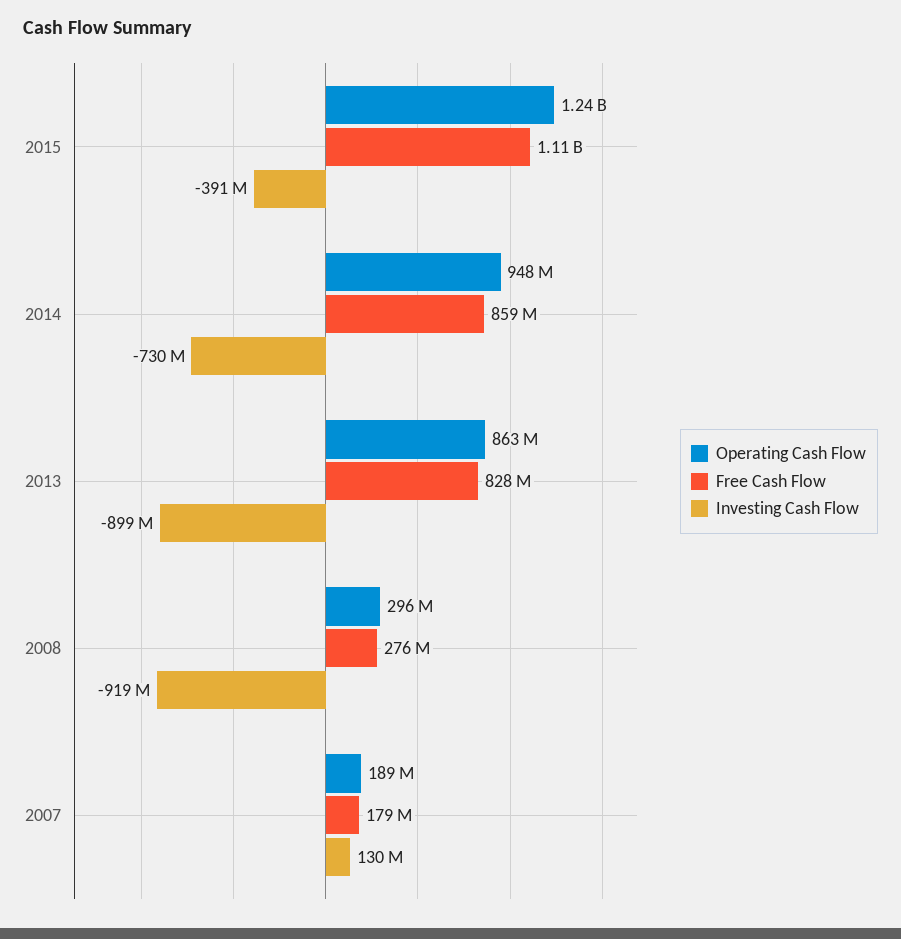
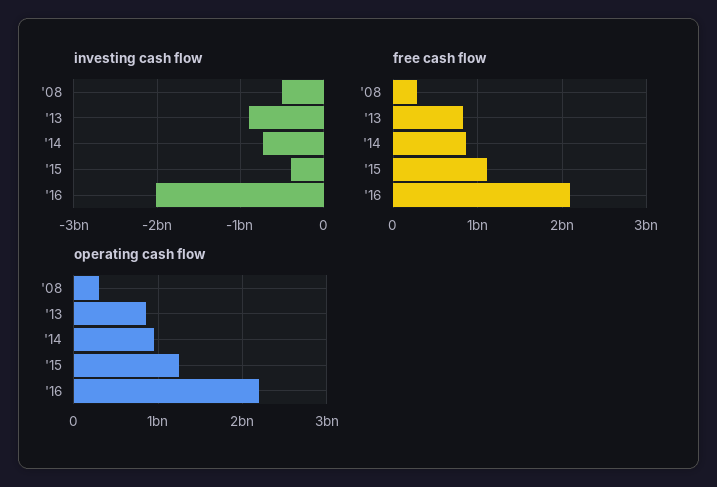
Investing Cash Flow, 2008: -919000000 -> -500000000
Operating Cash Flow, 2007: 189000000 -> none
Free Cash Flow, 2007: 179000000 -> none
Investing Cash Flow, 2007: 130000000 -> none
Investing Cash Flow, '16: none -> -2000000000
Free Cash Flow, '16: none -> 2100000000
Operating Cash Flow, '16: none -> 2200000000

